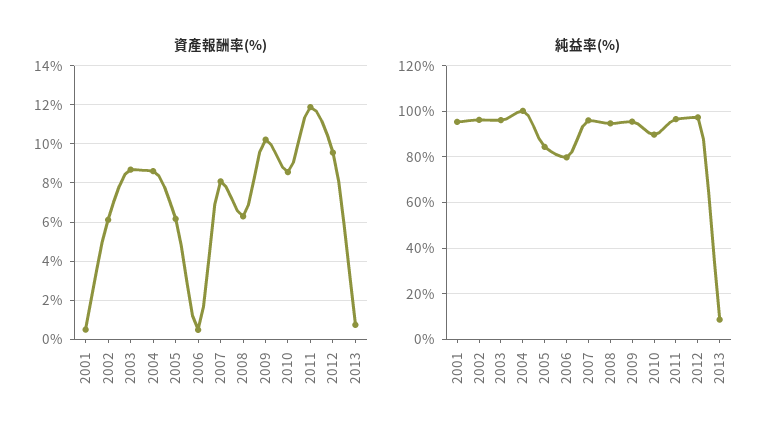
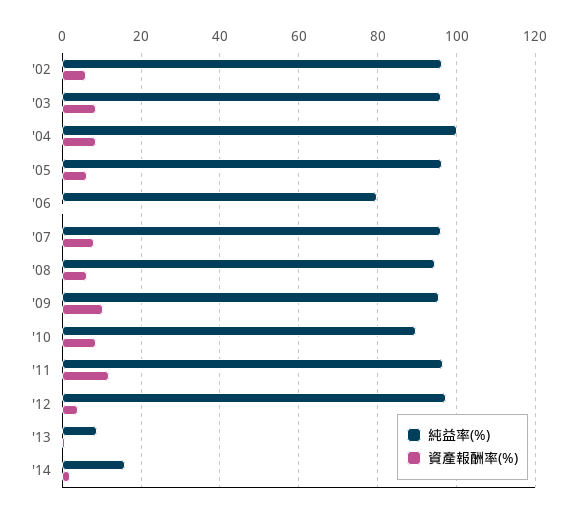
資產報酬率(%), 2001: 0.5 -> none
資產報酬率(%), 2012: 9.5 -> 4
純益率(%), 2001: 95 -> none
純益率(%), 2005: 85 -> 96
純益率(%), '14: none -> 16
資產報酬率(%), '14: none -> 2

